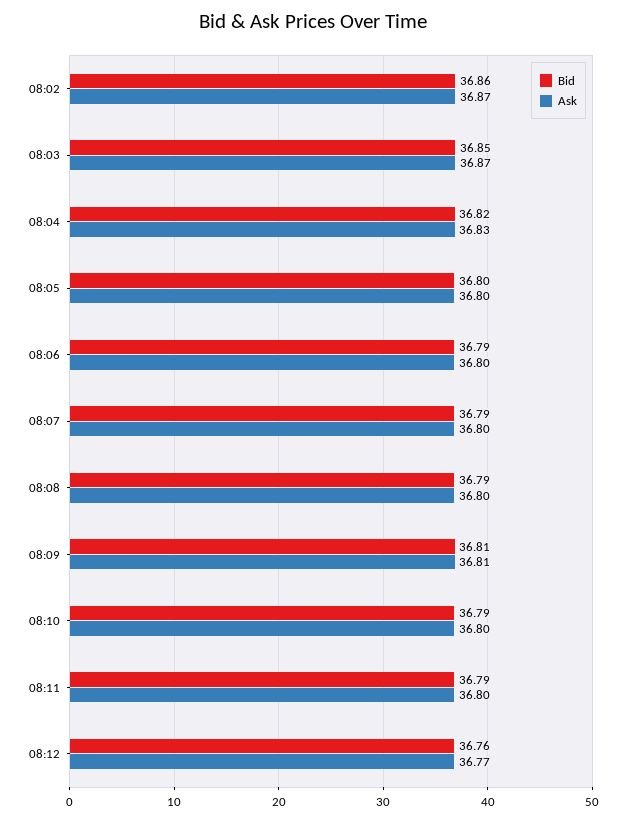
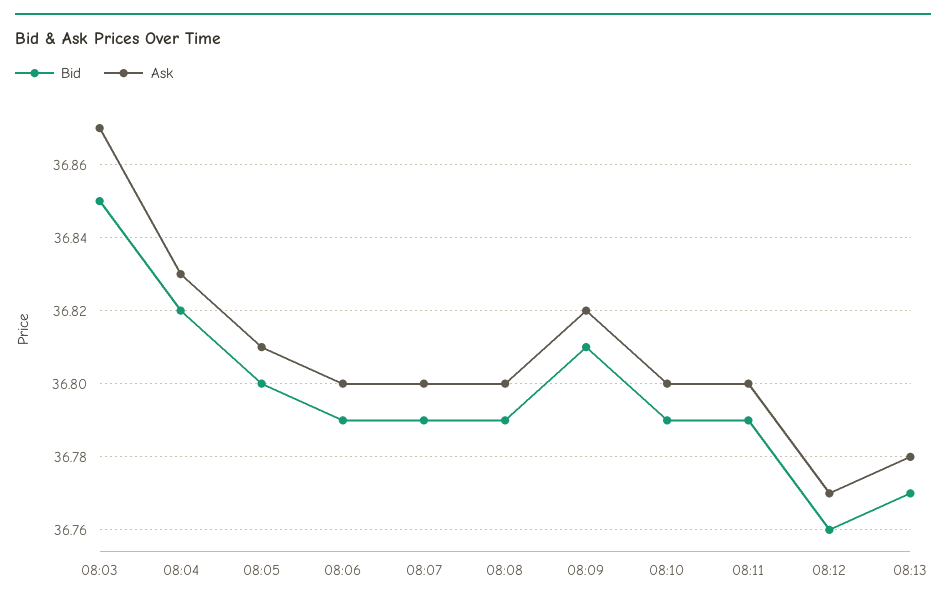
Bid, 08:02: 36.86 -> none
Ask, 08:02: 36.87 -> none
Ask, 08:05: 36.8 -> 36.81
Ask, 08:09: 36.81 -> 36.82
Bid, 08:13: none -> 36.77
Ask, 08:13: none -> 36.78

